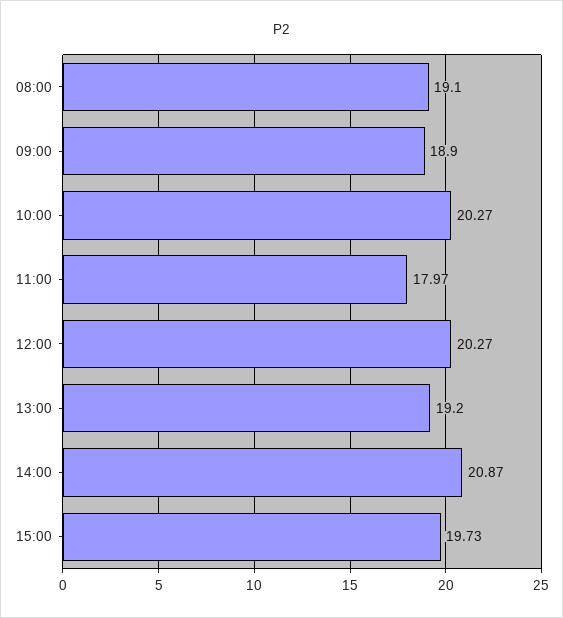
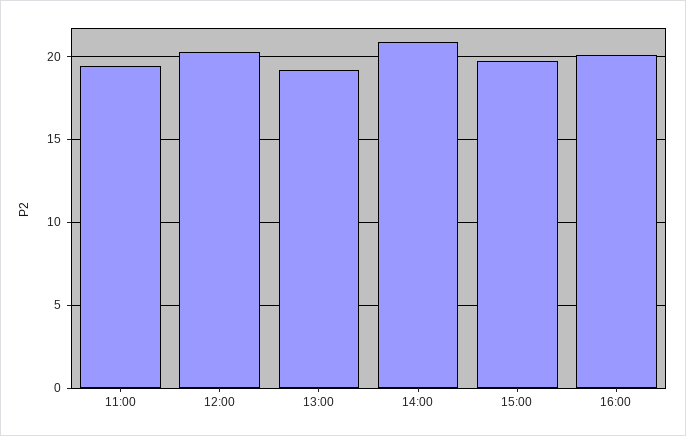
08:00: 19.1 -> none
09:00: 18.9 -> none
10:00: 20.27 -> none
11:00: 17.97 -> 19.5
16:00: none -> 20

